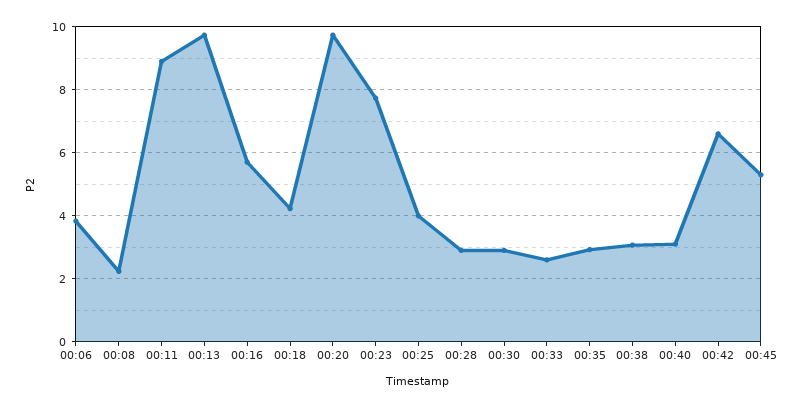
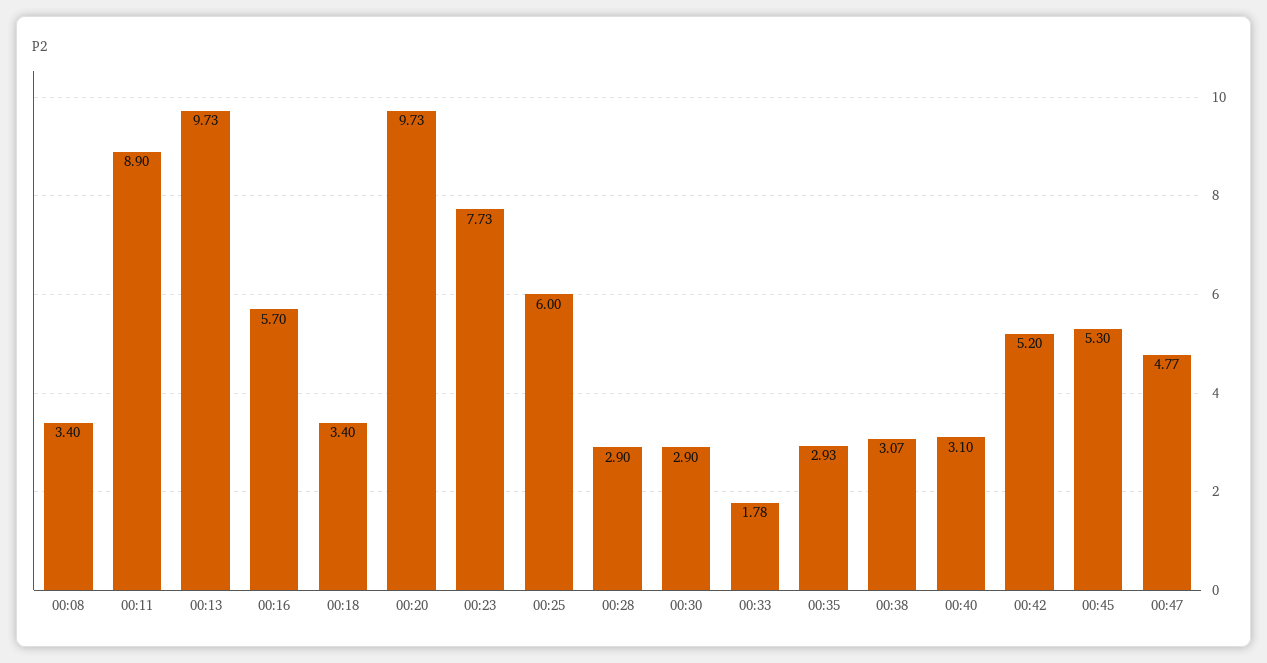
00:06: 3.8 -> none
00:08: 2.2 -> 3.4
00:18: 4.2 -> 3.4
00:25: 4 -> 6
00:33: 2.6 -> 1.78
00:42: 6.6 -> 5.2
00:47: none -> 4.77

